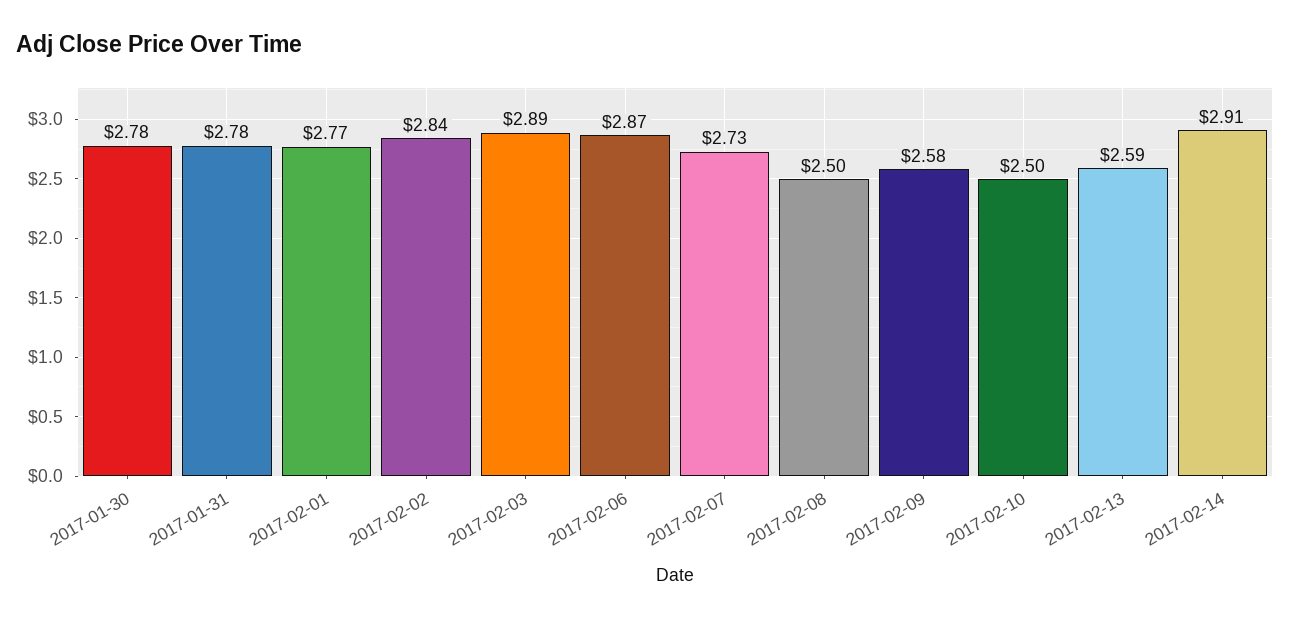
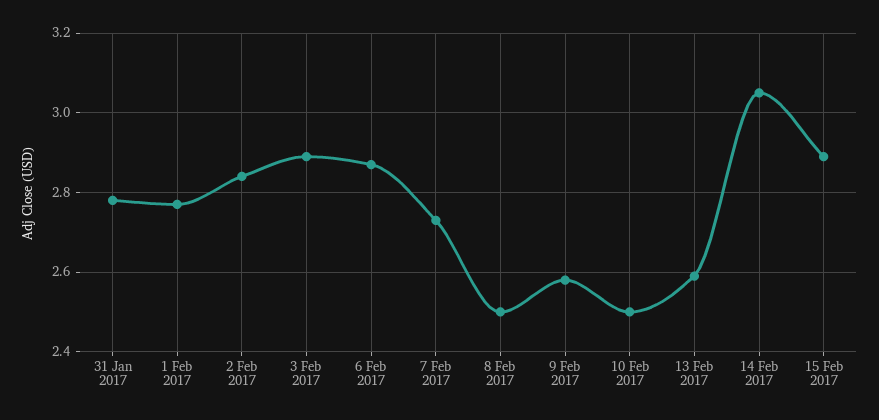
2017-01-30: 2.78 -> none
2017-02-14: 2.91 -> 3.05
15 Feb 2017: none -> 2.9

